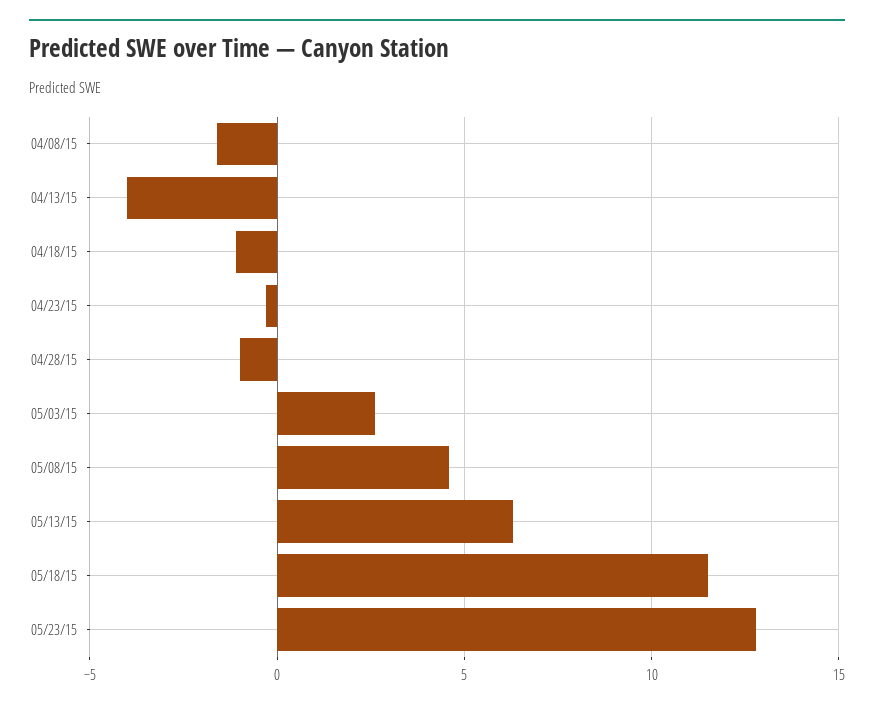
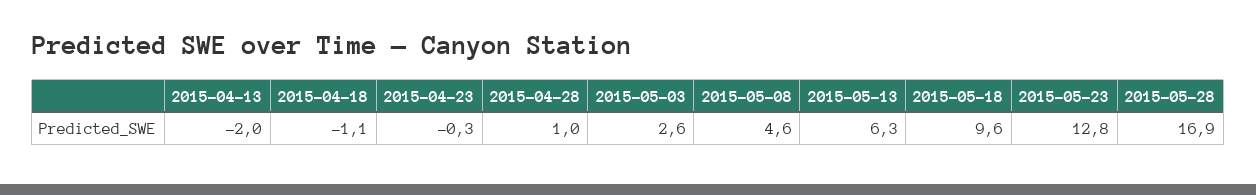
04/08/15: -1.5 -> none
04/13/15: -4 -> -2
04/28/15: -1 -> 1
05/18/15: 11.5 -> 9.6
2015-05-28: none -> 16.9

